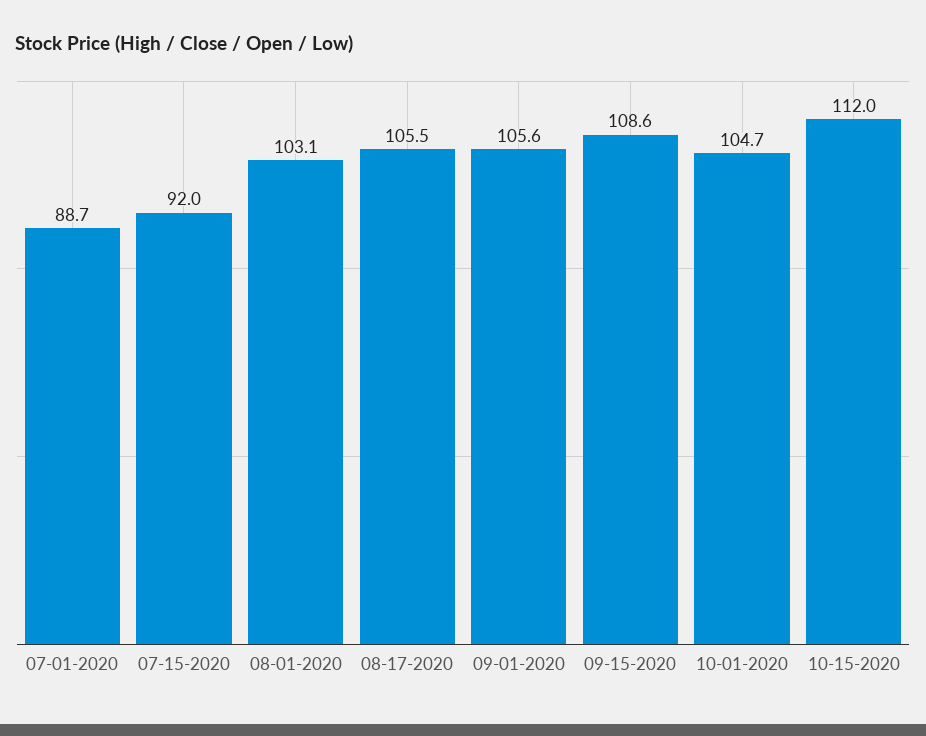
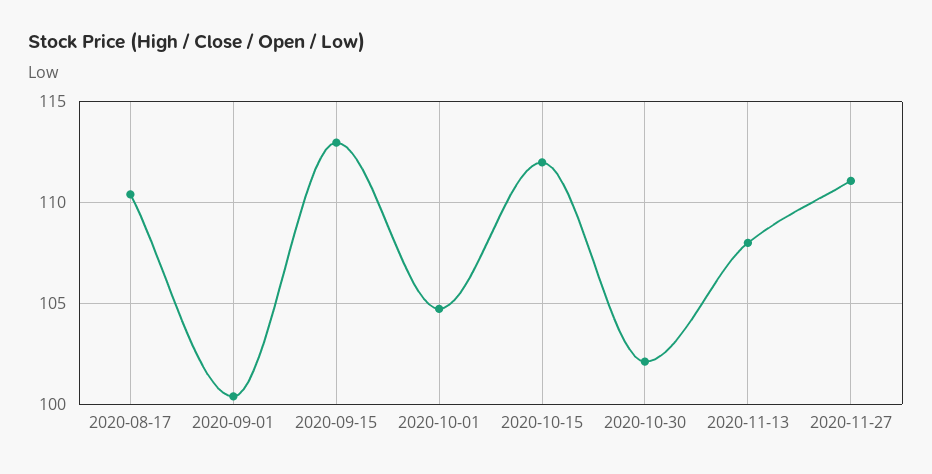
07-01-2020: 88.7 -> none
07-15-2020: 92 -> none
08-01-2020: 103.1 -> none
08-17-2020: 105.5 -> 110.5
09-01-2020: 105.6 -> 100.5
09-15-2020: 108.6 -> 113
2020-10-30: none -> 102
2020-11-13: none -> 108
2020-11-27: none -> 111

